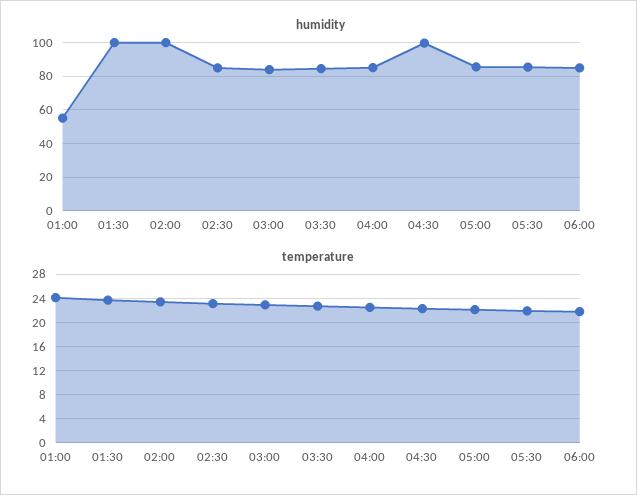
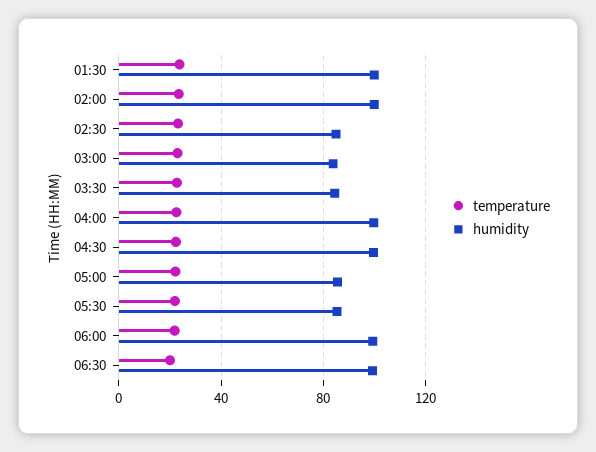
humidity, 01:00: 55 -> none
humidity, 04:00: 85 -> 100
humidity, 06:00: 85 -> 100
temperature, 01:00: 24 -> none
temperature, 06:30: none -> 20
humidity, 06:30: none -> 100

